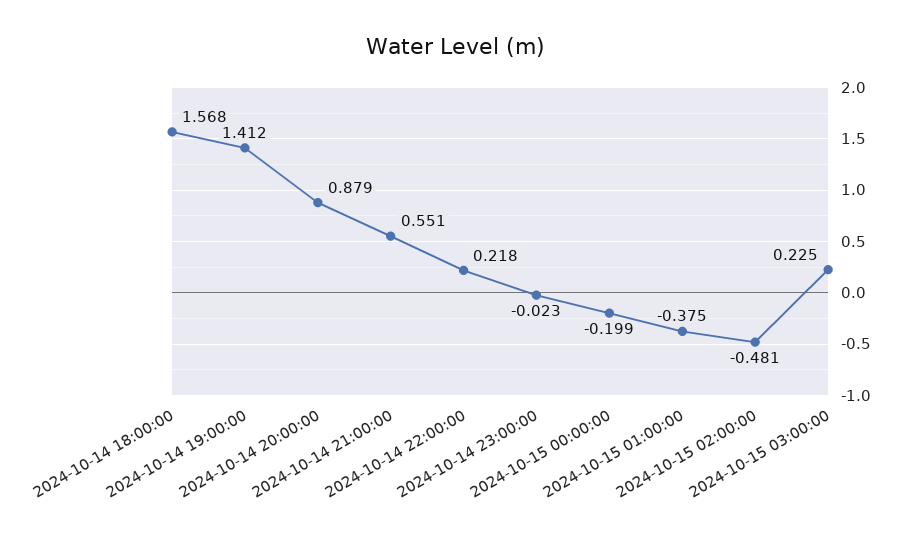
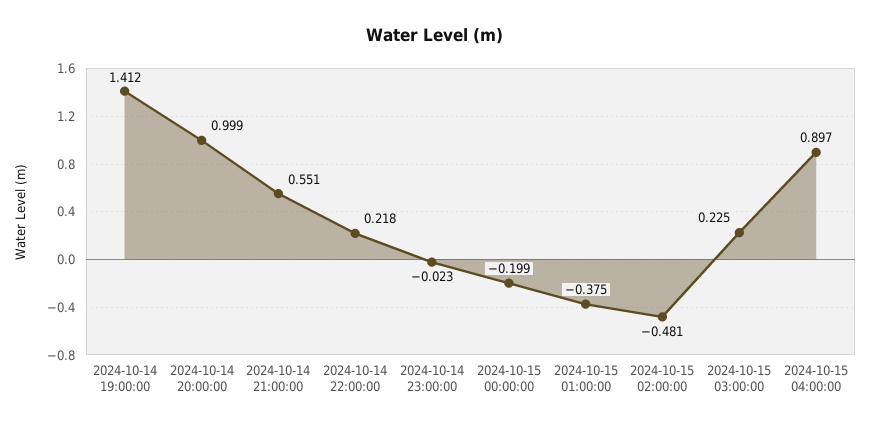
2024-10-14 18:00:00: 1.568 -> none
2024-10-14 20:00:00: 0.879 -> 0.999
2024-10-15 04:00:00: none -> 0.897

